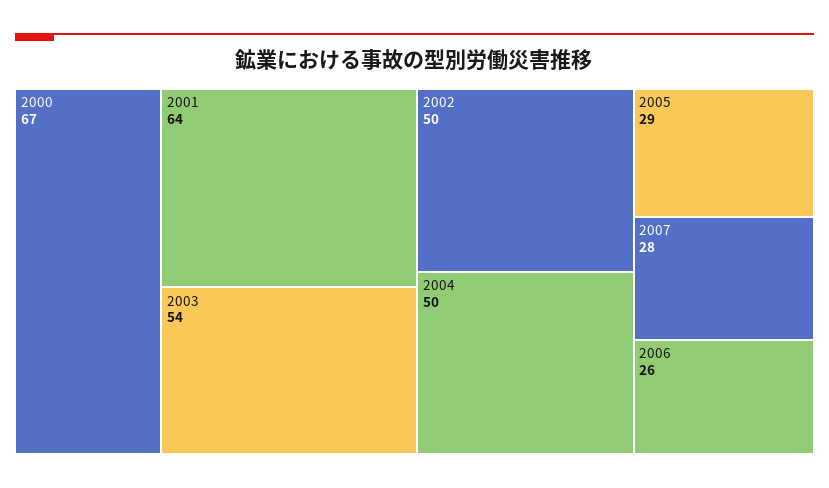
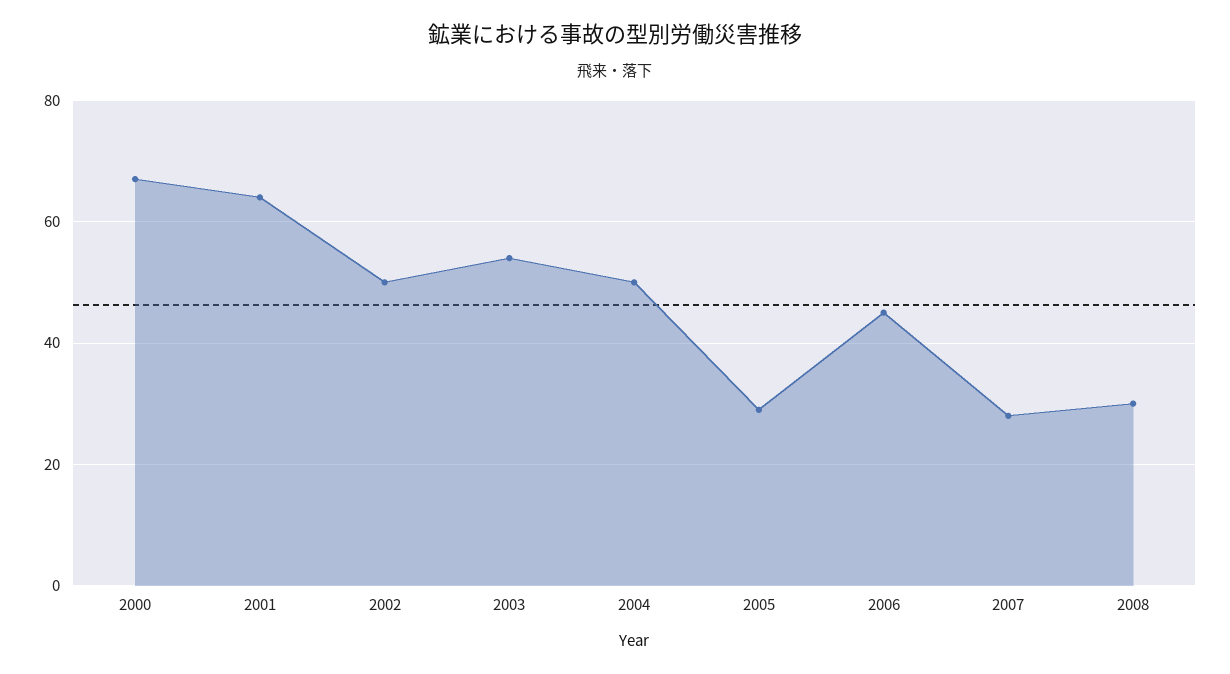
2006: 26 -> 45
2008: none -> 30

